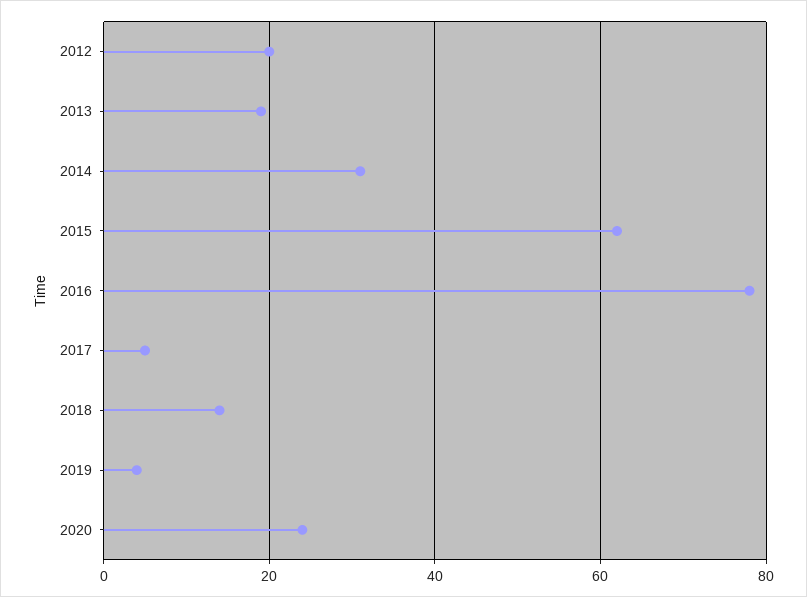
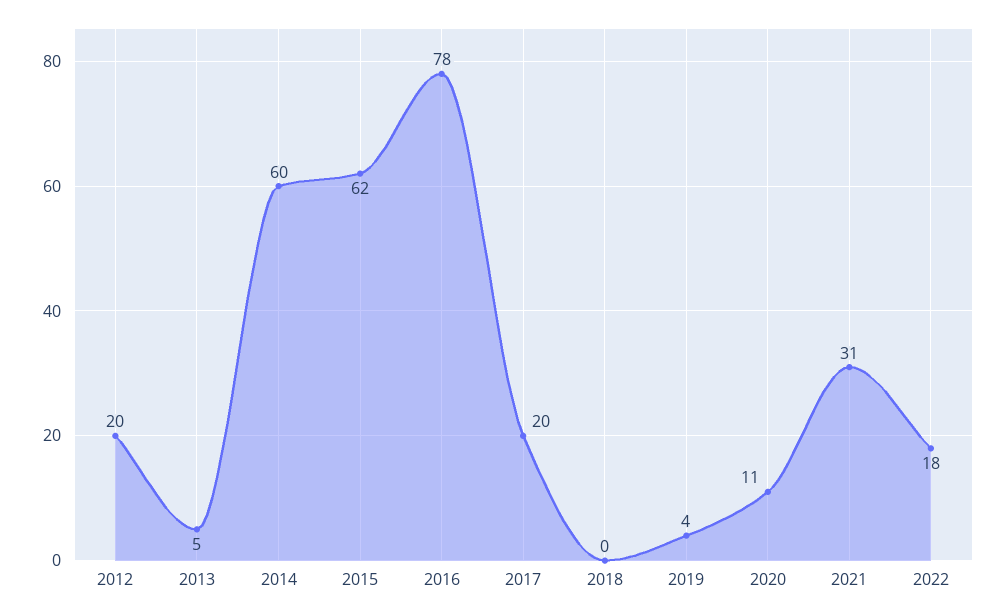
2013: 20 -> 5
2014: 30 -> 60
2017: 5 -> 20
2018: 15 -> 0
2020: 25 -> 11
2021: none -> 31
2022: none -> 18

